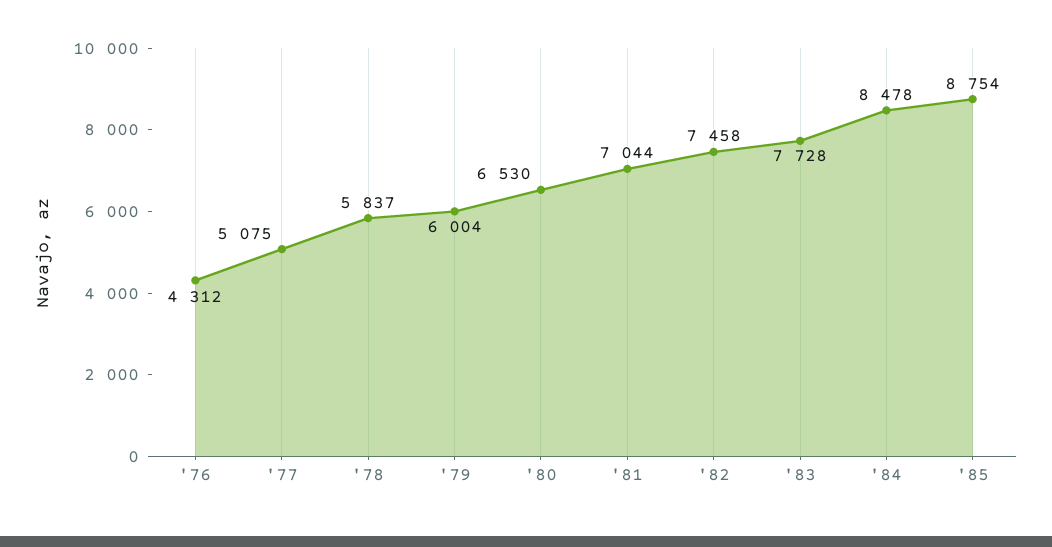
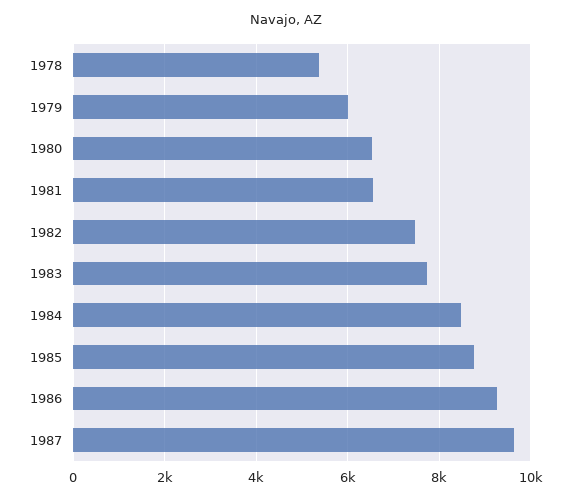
'76: 4312 -> none
'77: 5075 -> none
'78: 5837 -> 5400
'81: 7044 -> 6600
1986: none -> 9200
1987: none -> 9600

